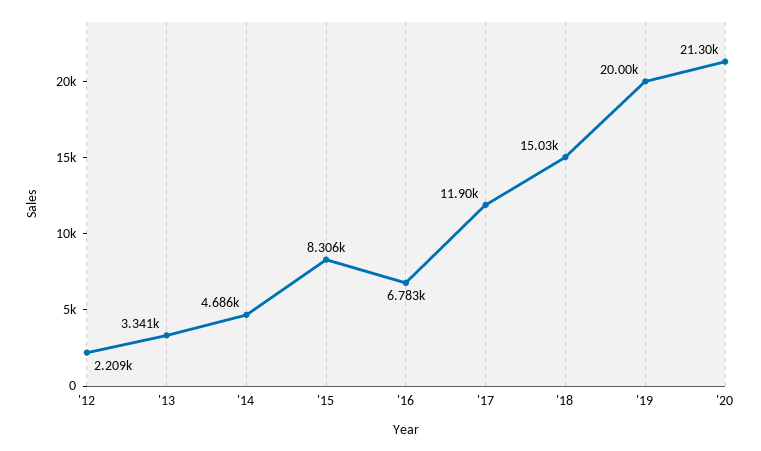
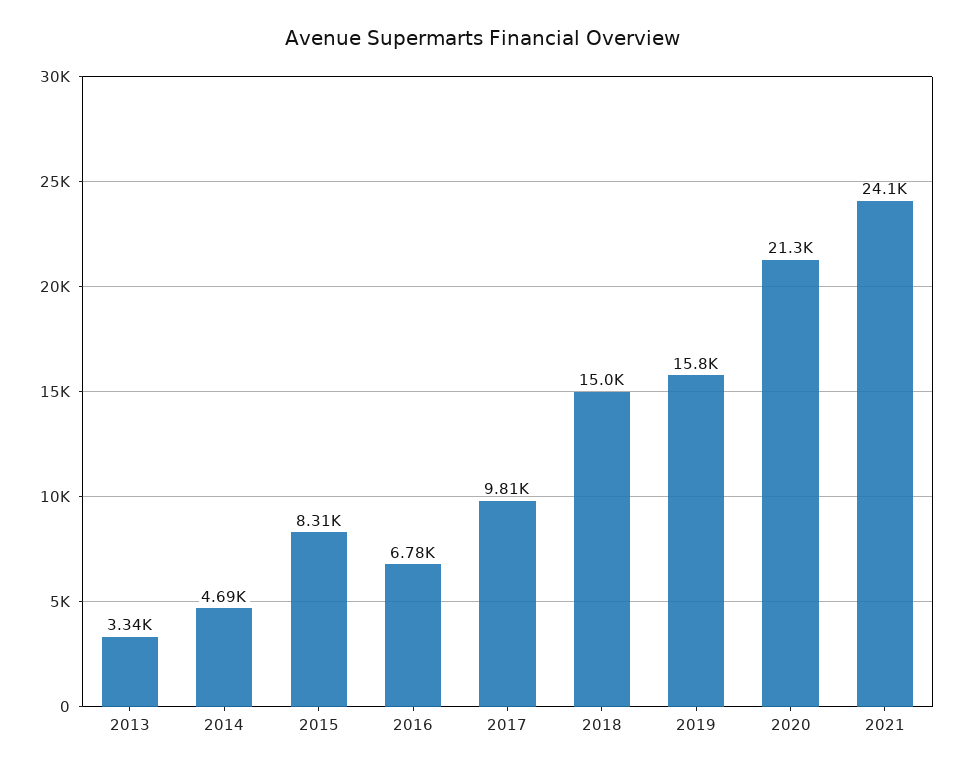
'12: 2209 -> none
'17: 11900 -> 9810
'19: 20000 -> 15800
2021: none -> 24100

